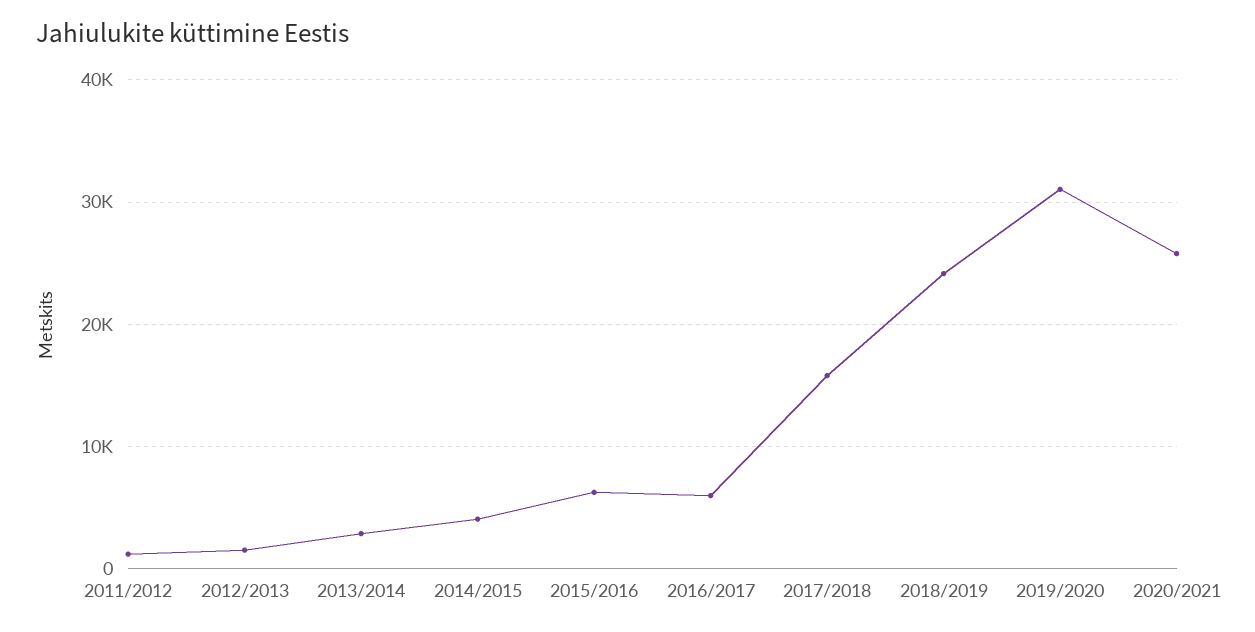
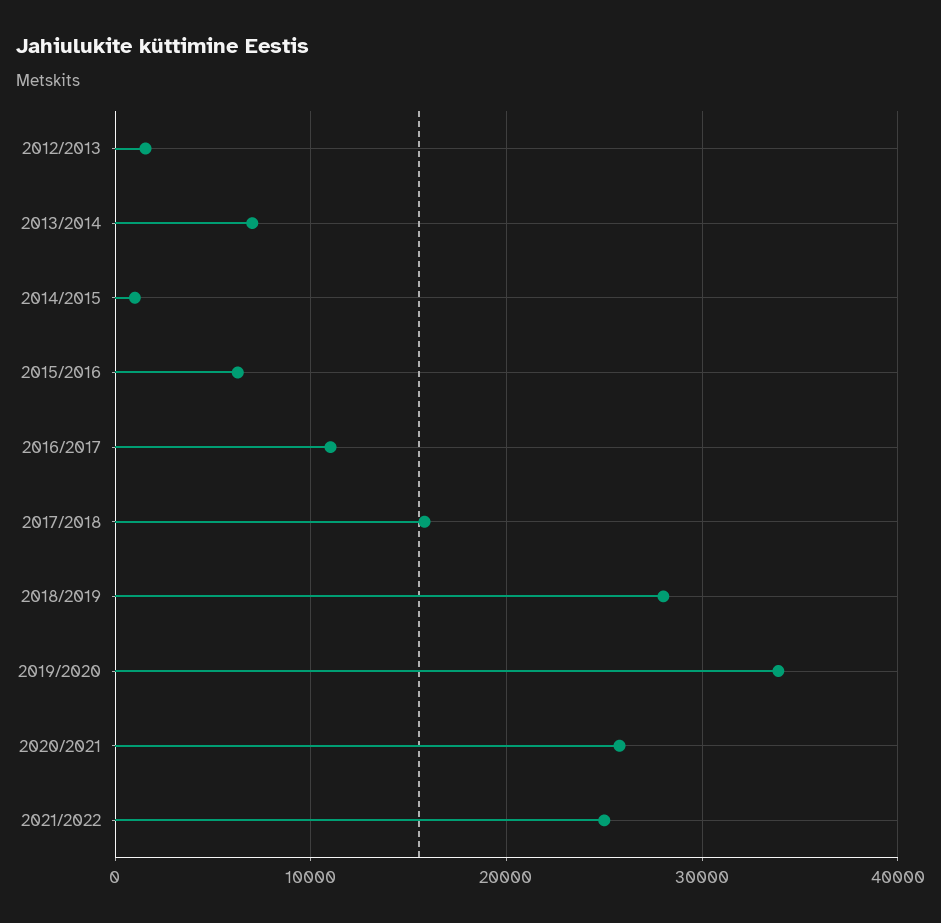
2011/2012: 1000 -> none
2013/2014: 3000 -> 7000
2014/2015: 4000 -> 1000
2016/2017: 6000 -> 11000
2018/2019: 24000 -> 28000
2019/2020: 31000 -> 34000
2021/2022: none -> 25000

